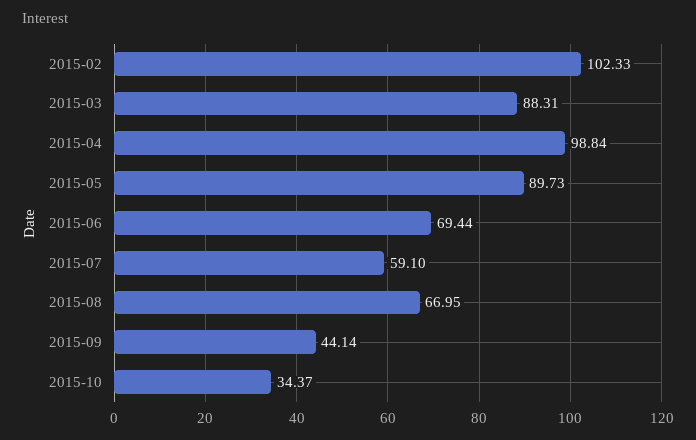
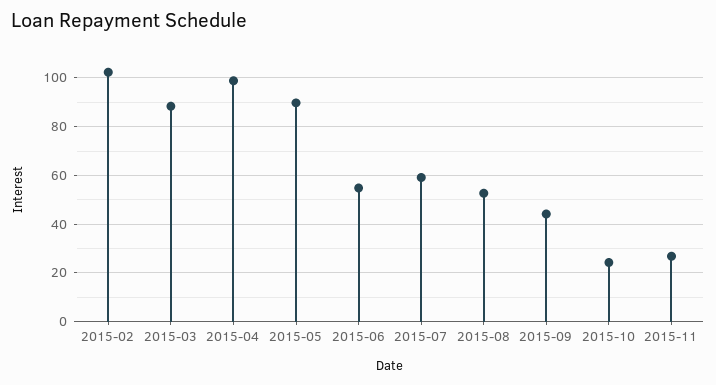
2015-06: 69.44 -> 55
2015-08: 66.95 -> 52.5
2015-10: 34.37 -> 25
2015-11: none -> 27.5

